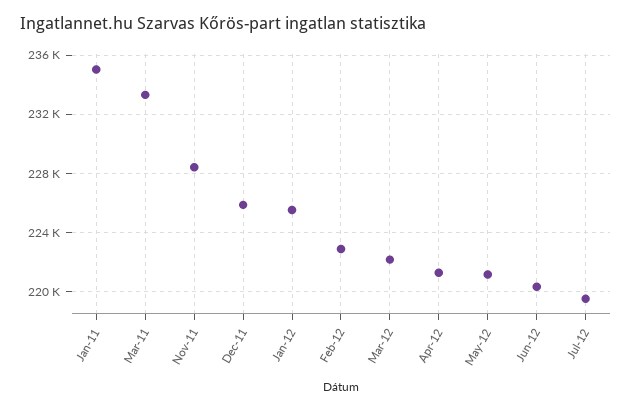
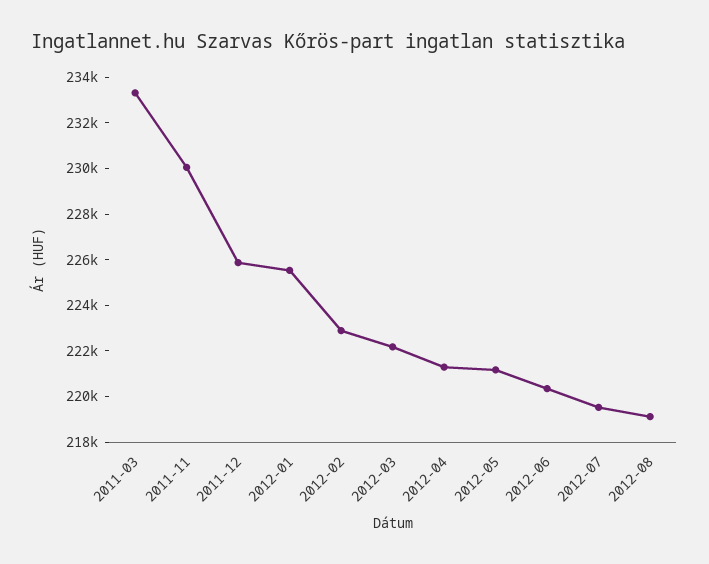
Jan-11: 235000 -> none
Nov-11: 228500 -> 230000
2012-08: none -> 219000

